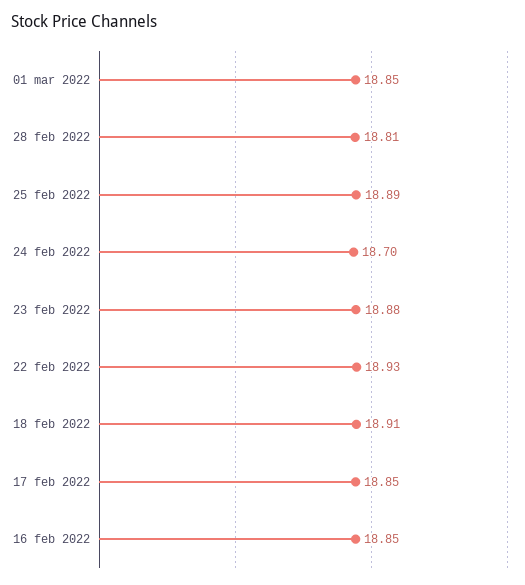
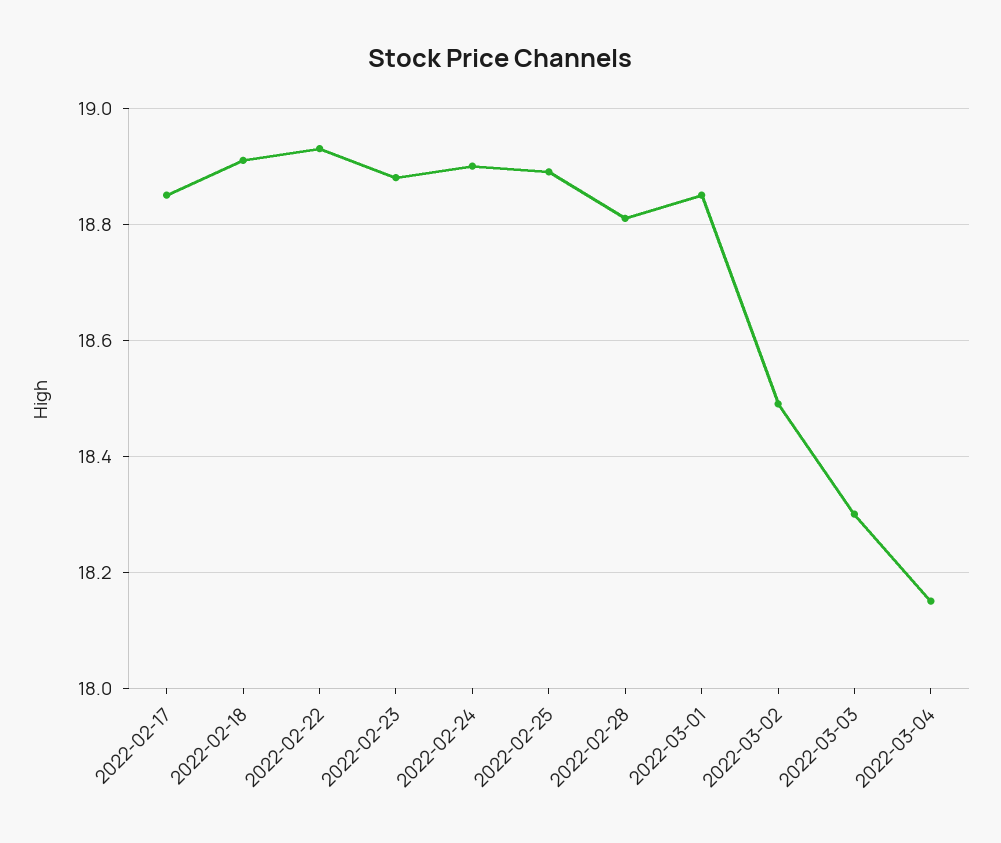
24 feb 2022: 18.7 -> 18.9
16 feb 2022: 18.85 -> none
2022-03-02: none -> 18.5
2022-03-03: none -> 18.3
2022-03-04: none -> 18.15

